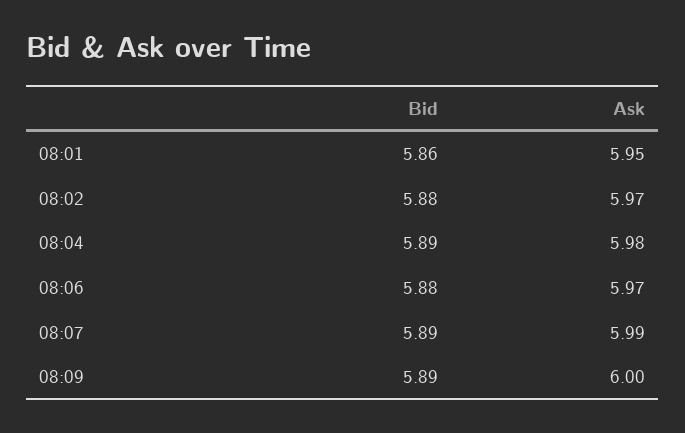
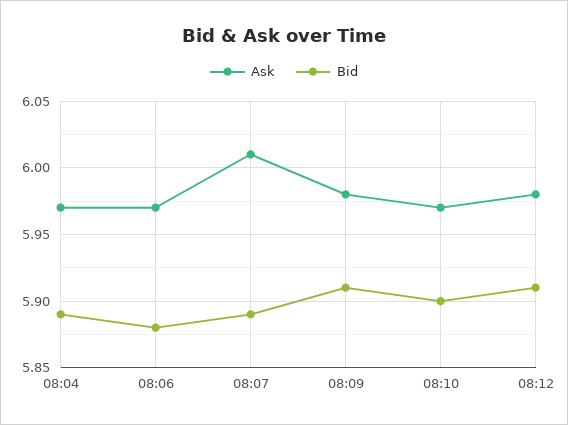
Bid, 08:01: 5.86 -> none
Ask, 08:01: 5.95 -> none
Bid, 08:02: 5.88 -> none
Ask, 08:02: 5.97 -> none
Ask, 08:04: 5.98 -> 5.97
Ask, 08:07: 5.99 -> 6.01
Bid, 08:09: 5.89 -> 5.91
Ask, 08:09: 6 -> 5.98
Ask, 08:10: none -> 5.97
Bid, 08:10: none -> 5.9
Ask, 08:12: none -> 5.98
Bid, 08:12: none -> 5.91

